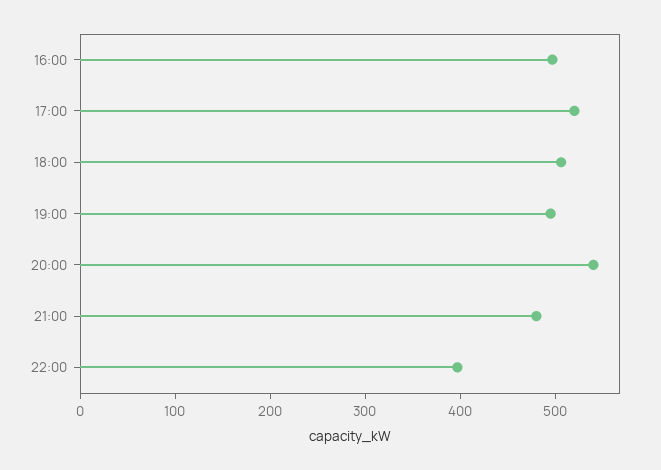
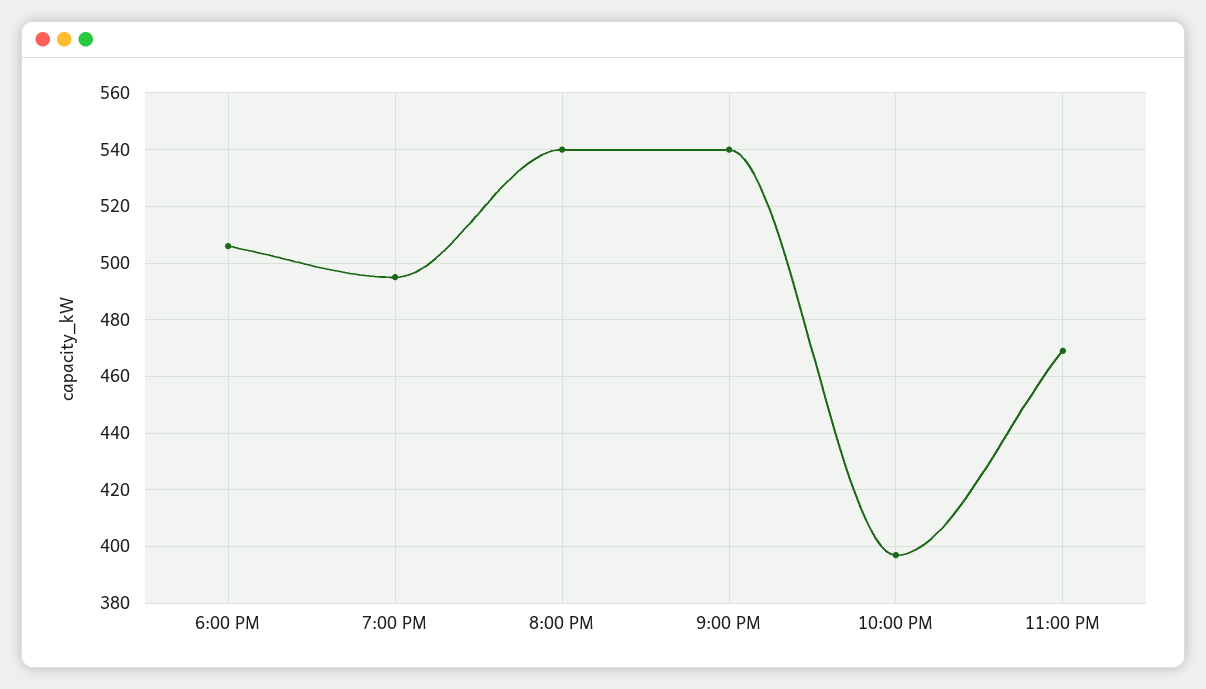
16:00: 500 -> none
17:00: 520 -> none
21:00: 480 -> 540
11:00 PM: none -> 470

